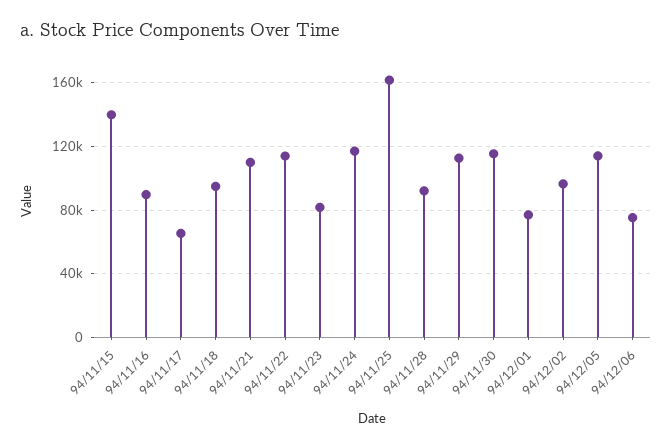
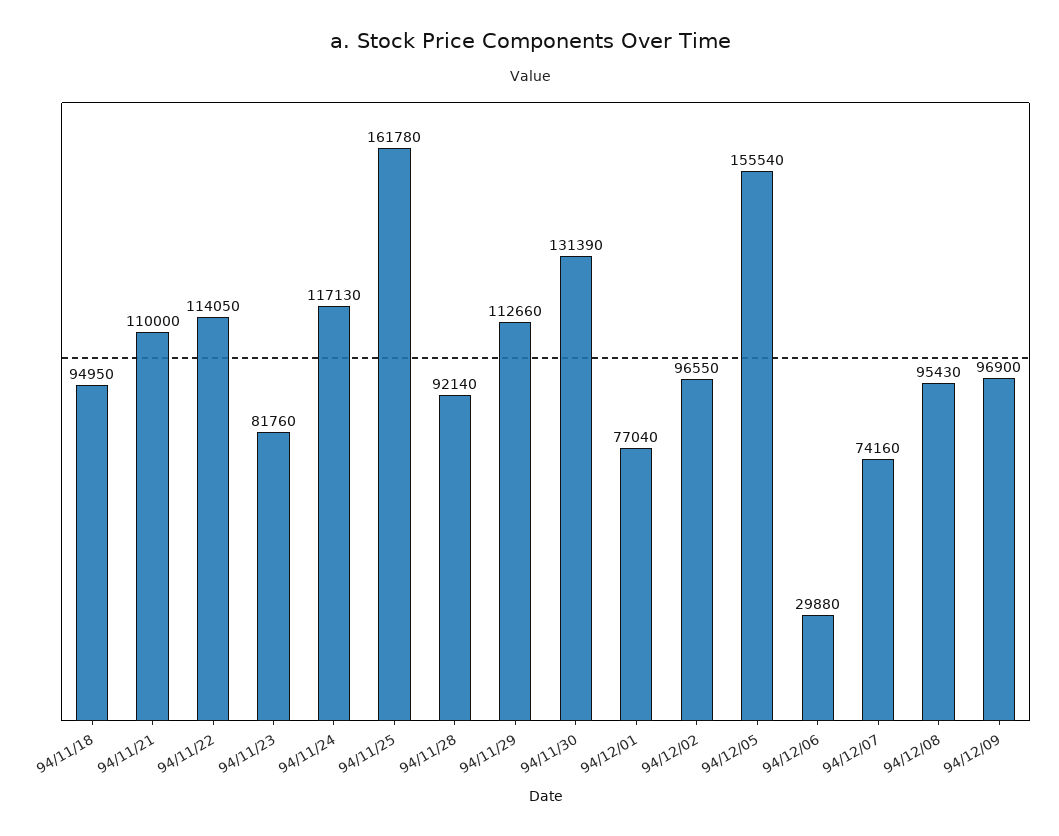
94/11/15: 140000 -> none
94/11/16: 90000 -> none
94/11/17: 65000 -> none
94/11/30: 115000 -> 131390
94/12/05: 115000 -> 155540
94/12/06: 75000 -> 29880
94/12/07: none -> 74160
94/12/08: none -> 95430
94/12/09: none -> 96900

